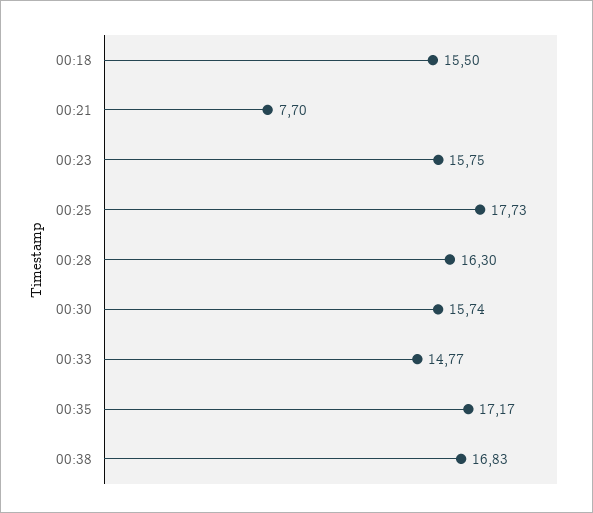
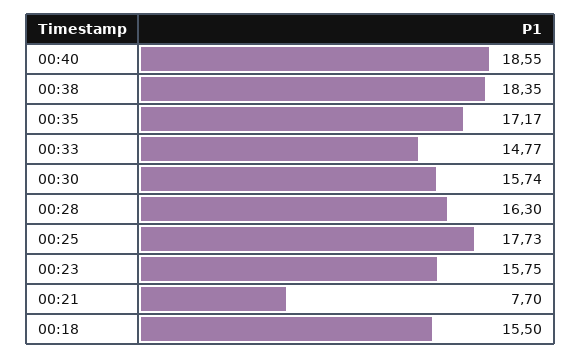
00:38: 16.83 -> 18.35
00:40: none -> 18.55

